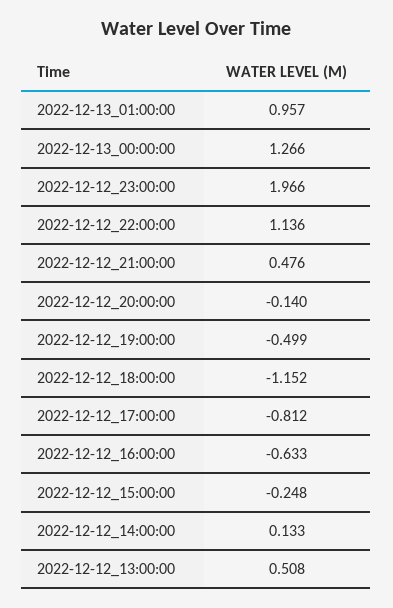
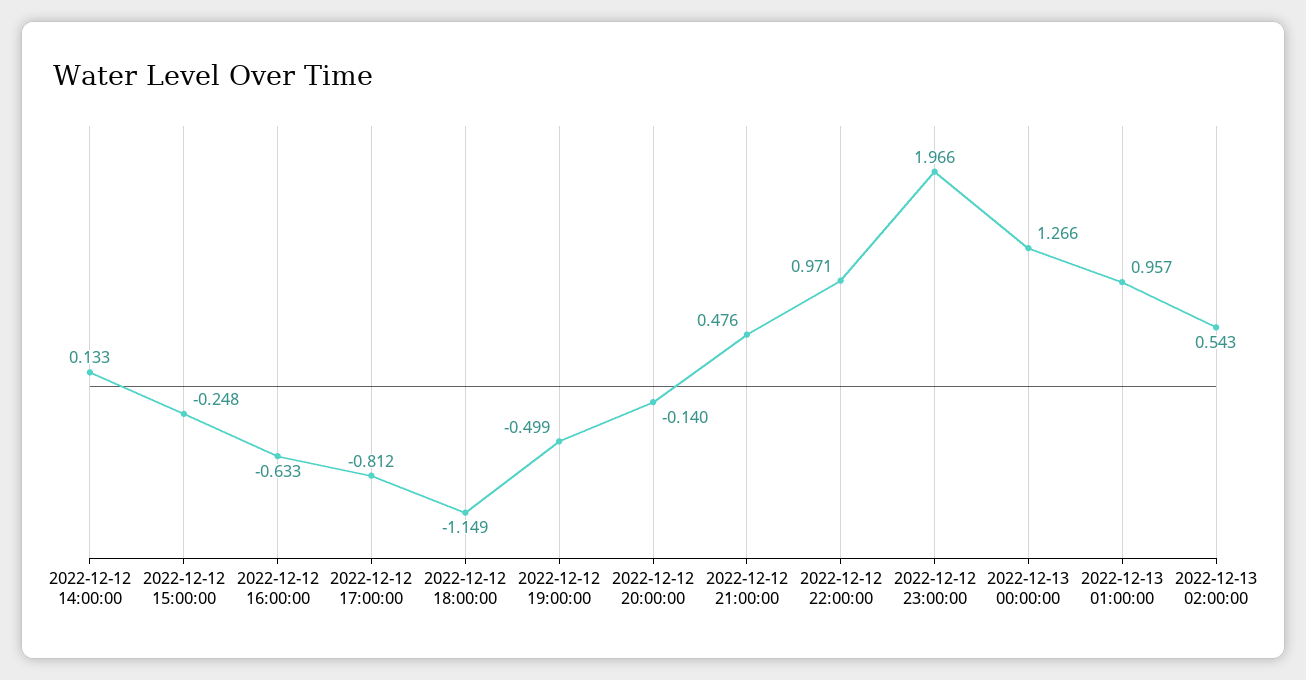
2022-12-12_22:00:00: 1.136 -> 0.971
2022-12-12_18:00:00: -1.152 -> -1.149
2022-12-12_13:00:00: 0.508 -> none
2022-12-13 02:00:00: none -> 0.543

